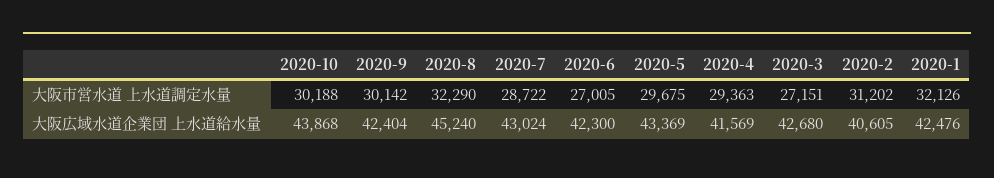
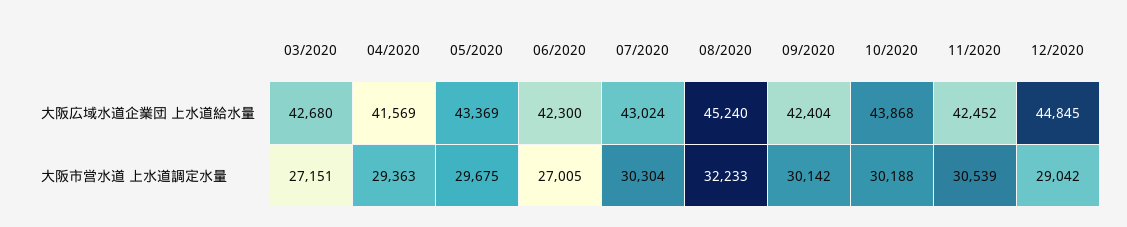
2020-8, 大阪市営水道 上水道調定水量: 32290 -> 32233
2020-7, 大阪市営水道 上水道調定水量: 28722 -> 30304
2020-2, 大阪市営水道 上水道調定水量: 31202 -> none
2020-1, 大阪市営水道 上水道調定水量: 32126 -> none
2020-2, 大阪広域水道企業団 上水道給水量: 40605 -> none
2020-1, 大阪広域水道企業団 上水道給水量: 42476 -> none
11/2020, 大阪広域水道企業団 上水道給水量: none -> 42452
12/2020, 大阪広域水道企業団 上水道給水量: none -> 44845
11/2020, 大阪市営水道 上水道調定水量: none -> 30539
12/2020, 大阪市営水道 上水道調定水量: none -> 29042

